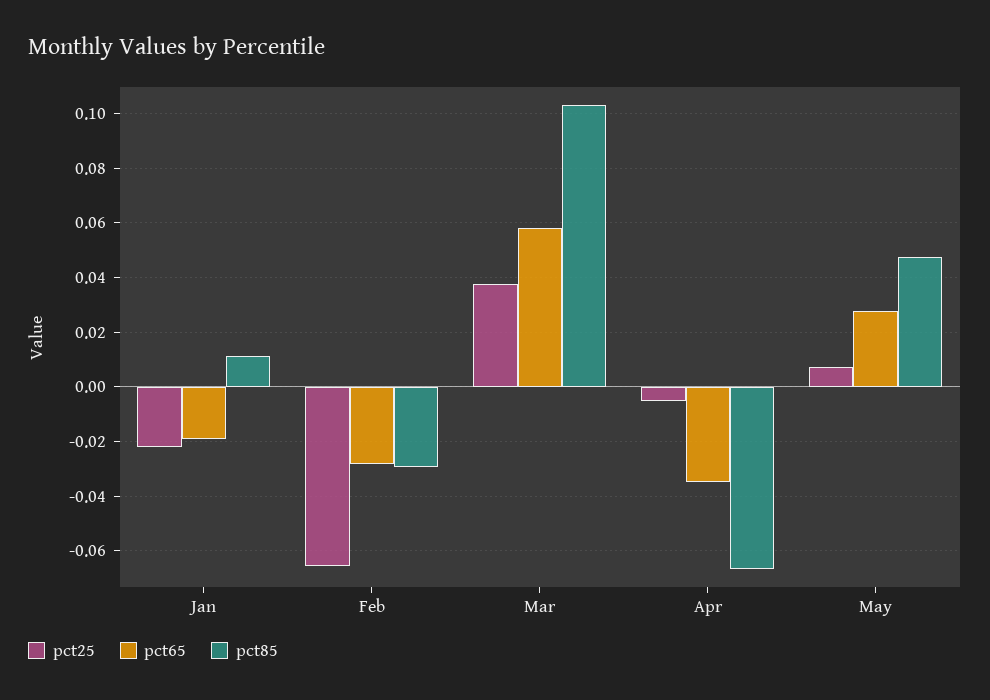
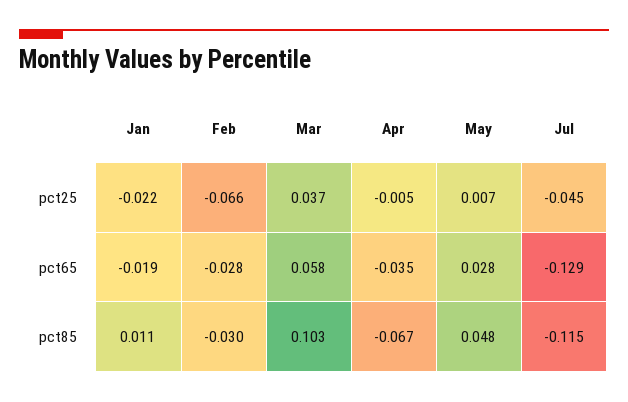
pct25, Jul: none -> -0.045
pct65, Jul: none -> -0.129
pct85, Jul: none -> -0.115

